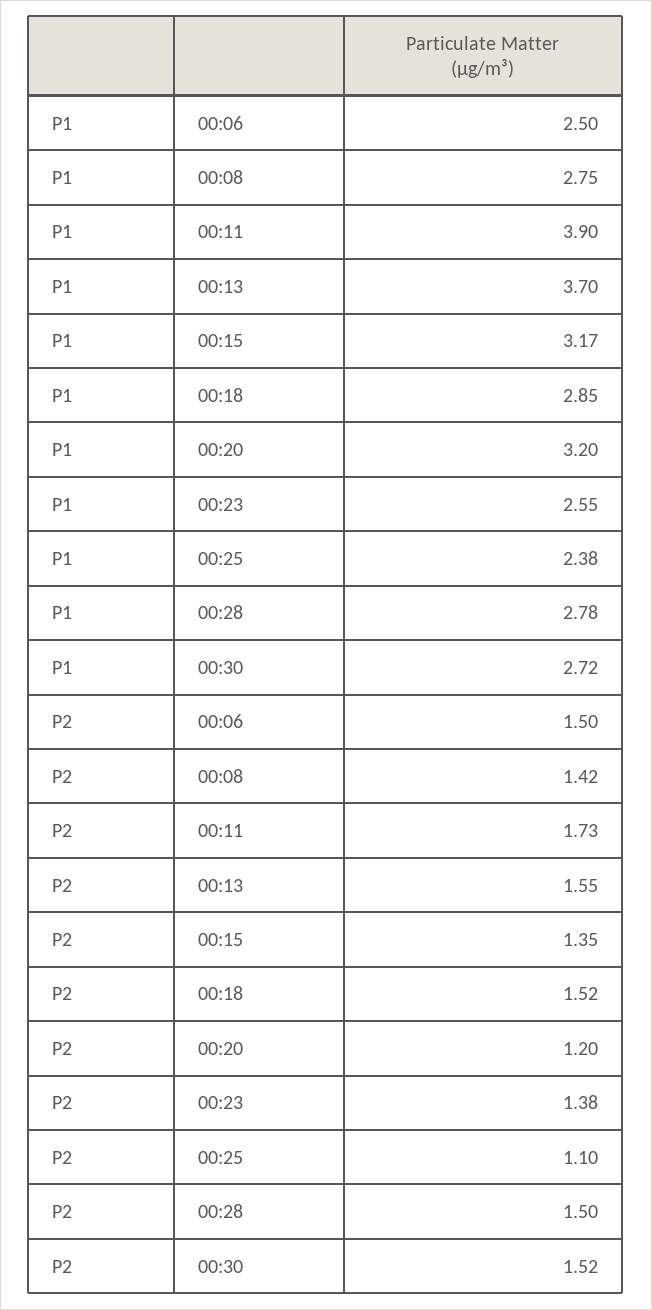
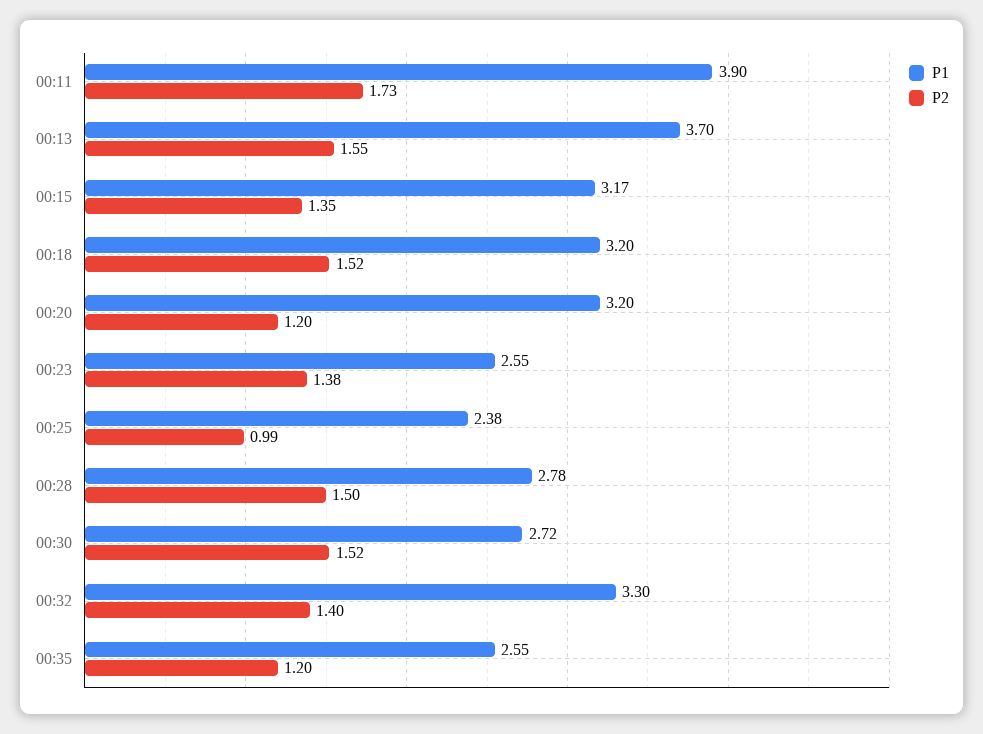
P1, 00:06: 2.5 -> none
P1, 00:08: 2.75 -> none
P1, 00:18: 2.85 -> 3.2
P2, 00:06: 1.5 -> none
P2, 00:08: 1.42 -> none
P2, 00:25: 1.1 -> 0.99
P1, 00:32: none -> 3.3
P2, 00:32: none -> 1.4
P1, 00:35: none -> 2.55
P2, 00:35: none -> 1.2

